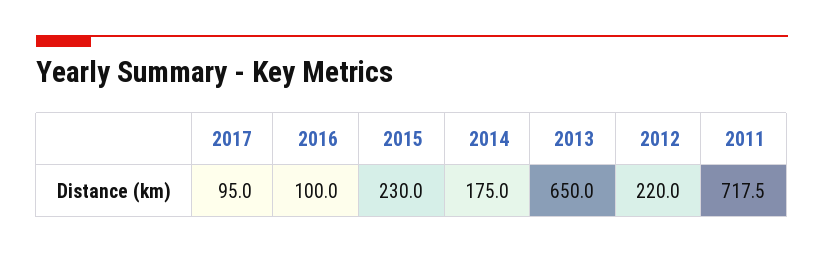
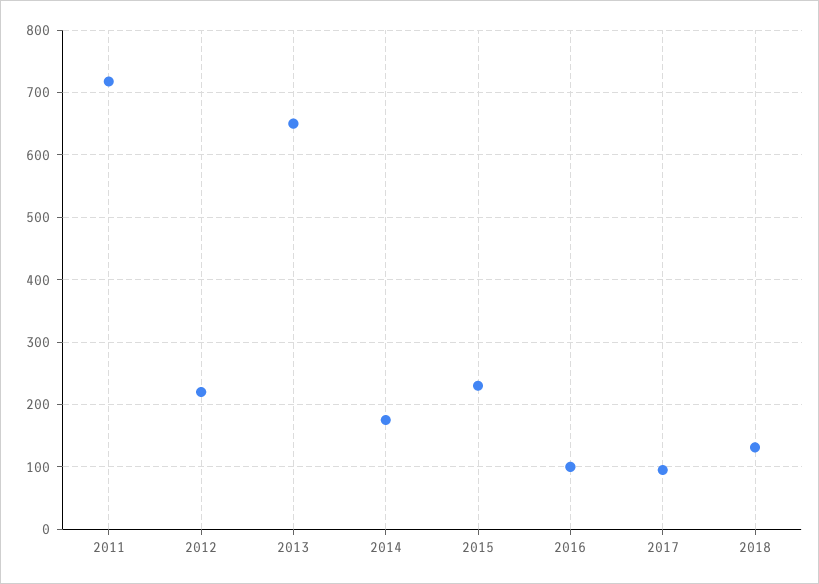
2018: none -> 130

